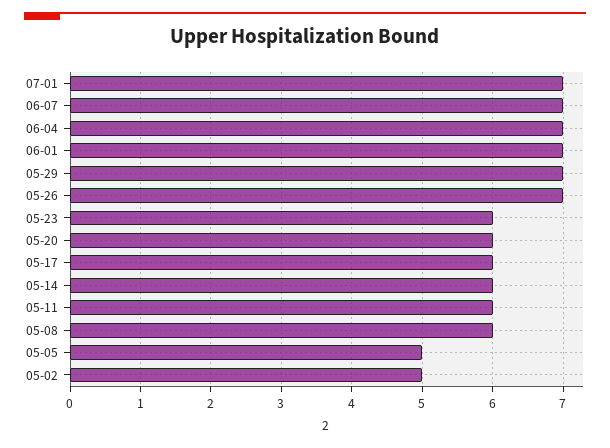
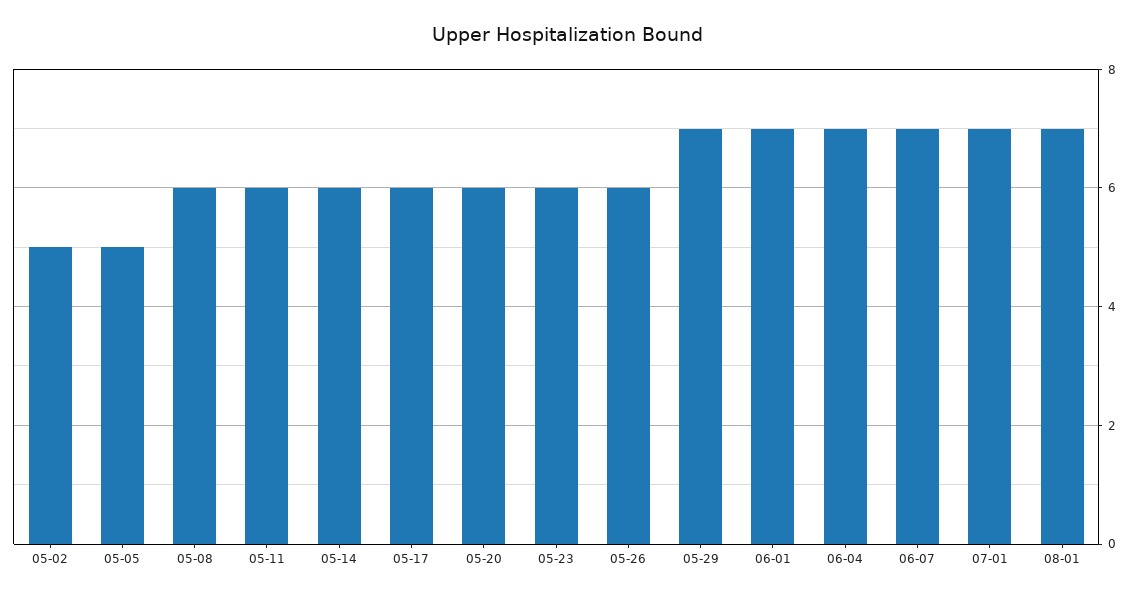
05-26: 7 -> 6
08-01: none -> 7

